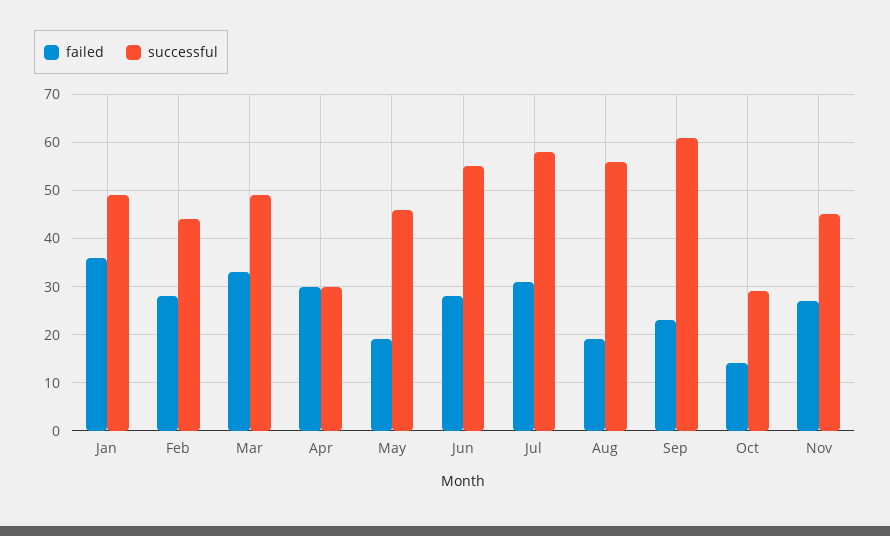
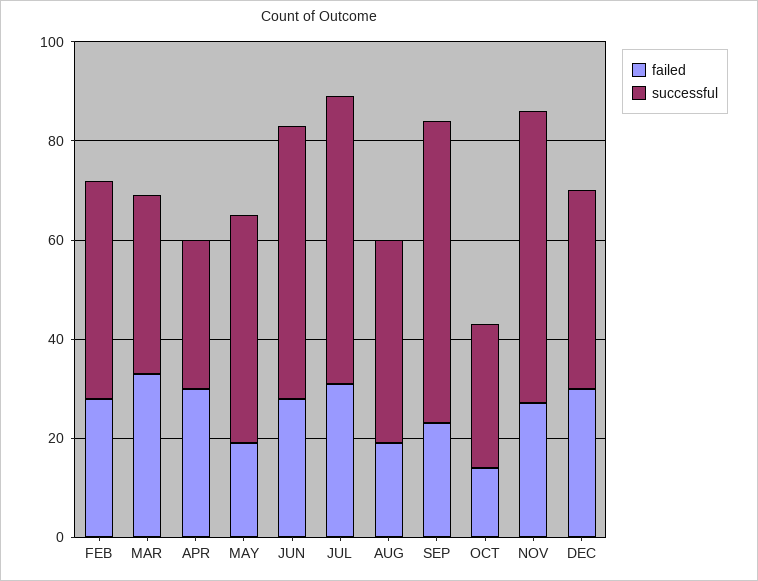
failed, Jan: 35 -> none
successful, Jan: 50 -> none
successful, Mar: 50 -> 35
successful, Aug: 55 -> 40
successful, Nov: 45 -> 60
failed, DEC: none -> 30
successful, DEC: none -> 40

